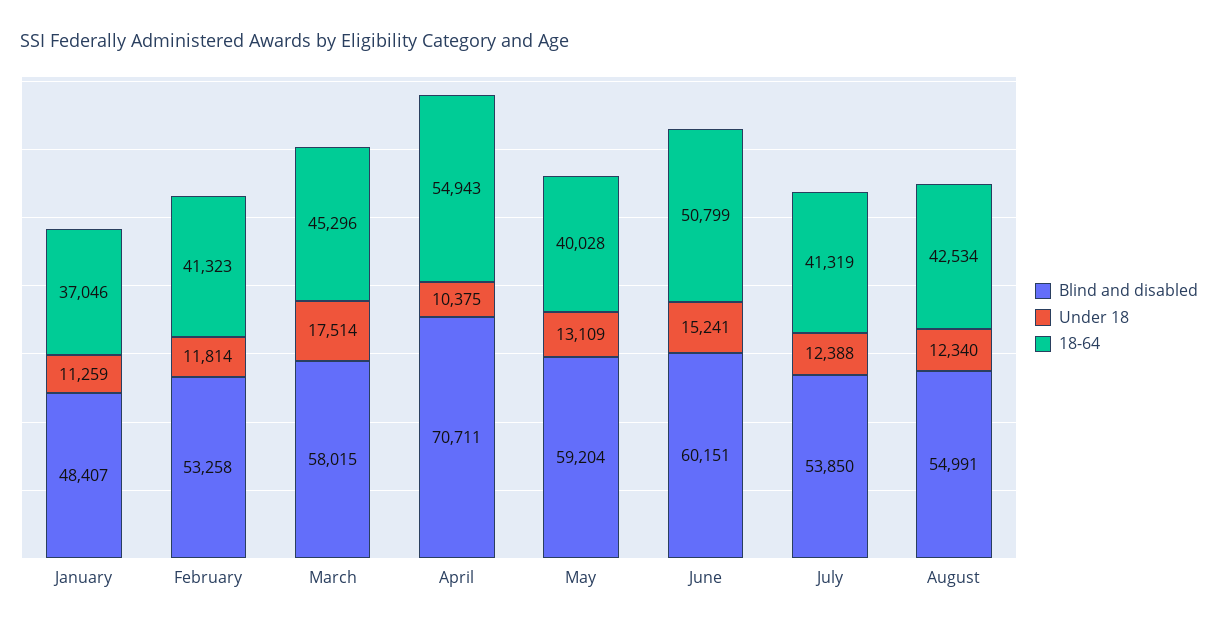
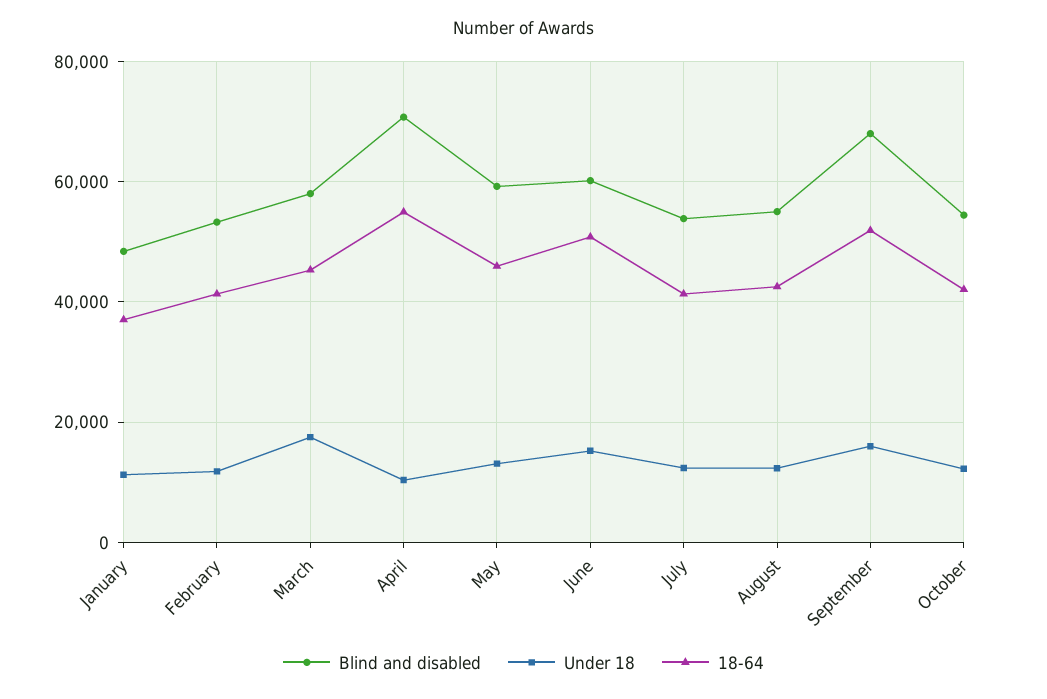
18-64, May: 40028 -> 46000
Blind and disabled, September: none -> 68000
Under 18, September: none -> 16000
18-64, September: none -> 52000
Blind and disabled, October: none -> 54000
Under 18, October: none -> 12000
18-64, October: none -> 42000

